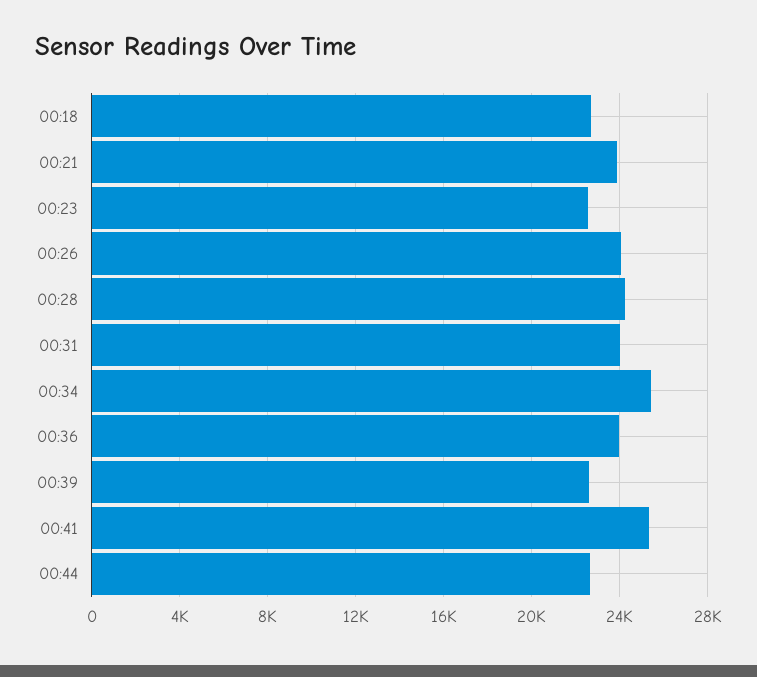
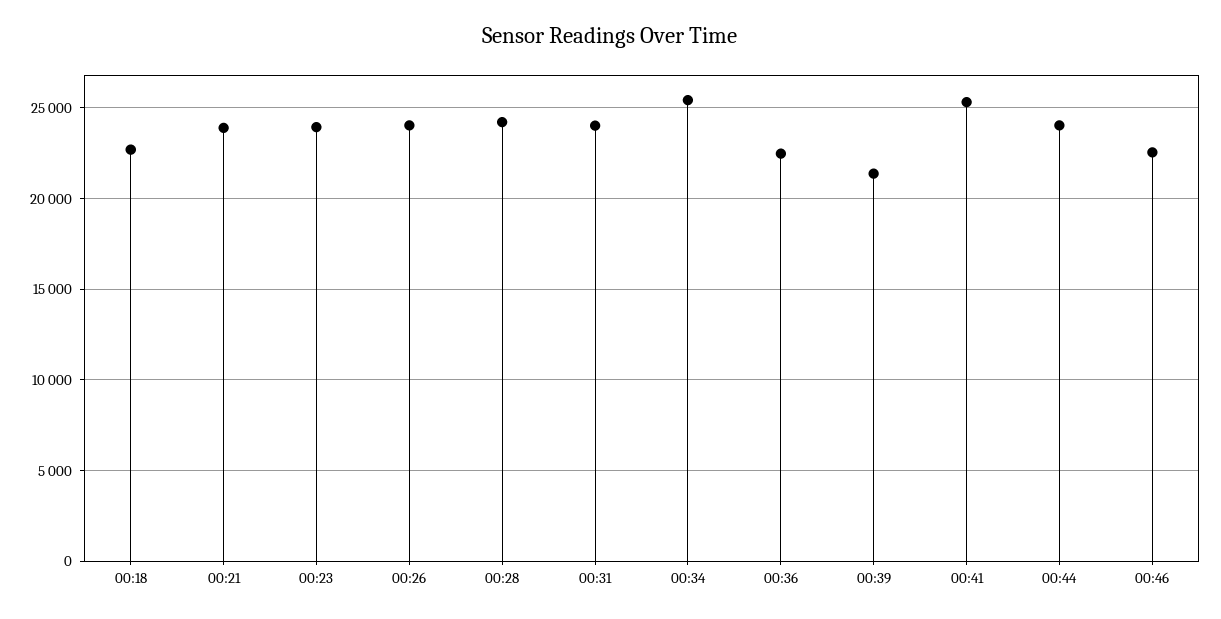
00:23: 22500 -> 24000
00:36: 24000 -> 22500
00:39: 22500 -> 21500
00:44: 22500 -> 24000
00:46: none -> 22500

